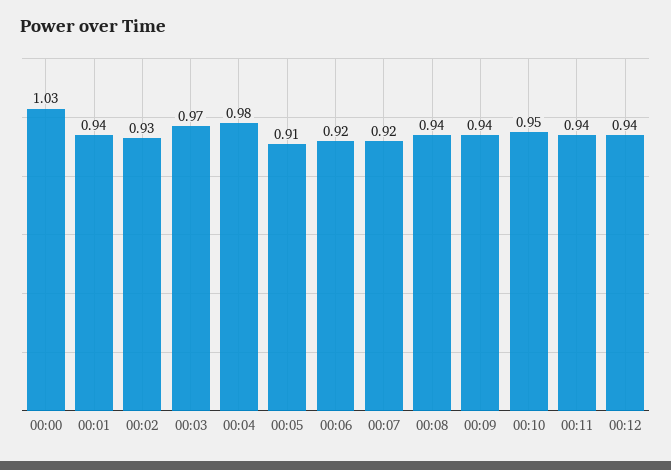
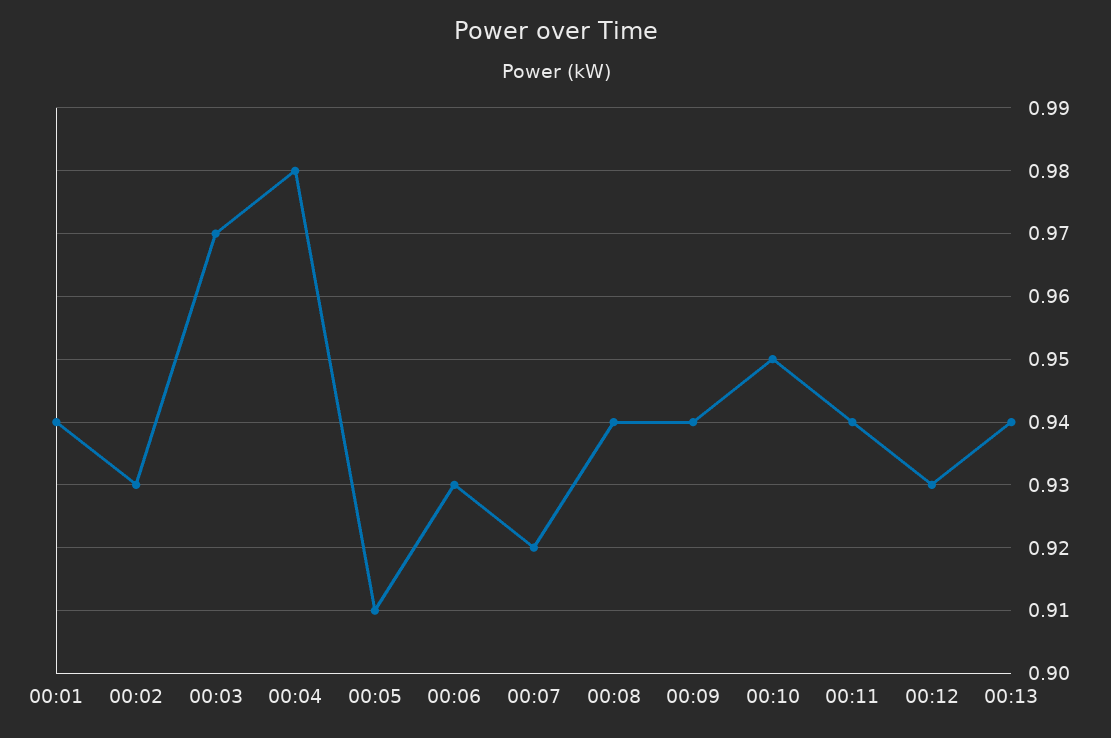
00:00: 1.03 -> none
00:06: 0.92 -> 0.93
00:12: 0.94 -> 0.93
00:13: none -> 0.94

